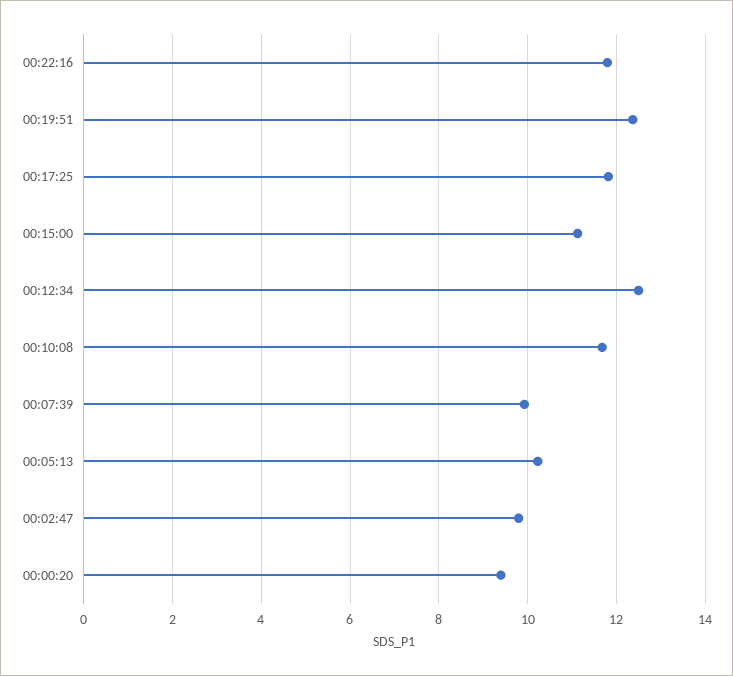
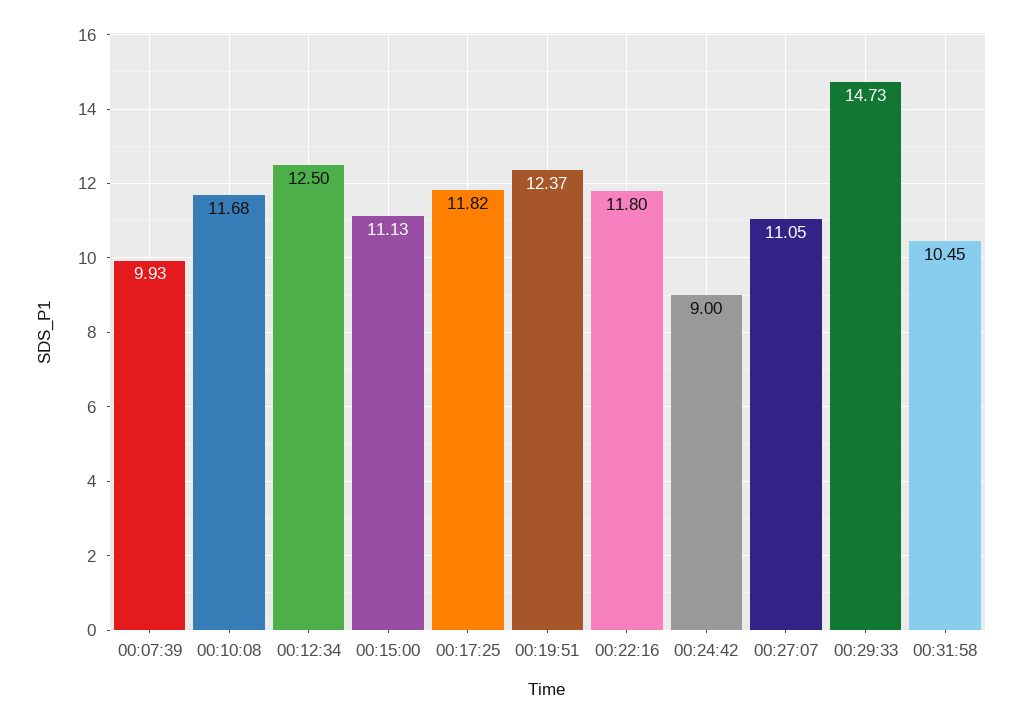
00:05:13: 10.2 -> none
00:02:47: 9.8 -> none
00:00:20: 9.4 -> none
00:24:42: none -> 9
00:27:07: none -> 11.05
00:29:33: none -> 14.73
00:31:58: none -> 10.45

